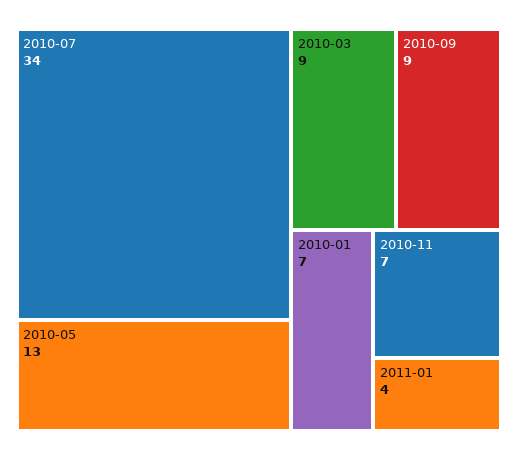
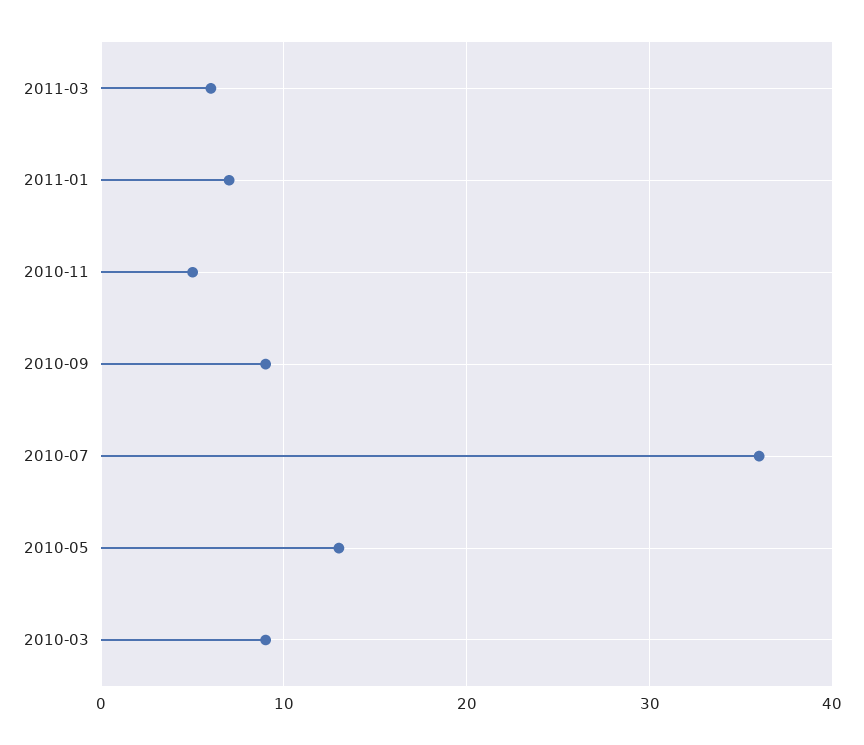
2010-07: 34 -> 36
2010-01: 7 -> none
2010-11: 7 -> 5
2011-01: 4 -> 7
2011-03: none -> 6

